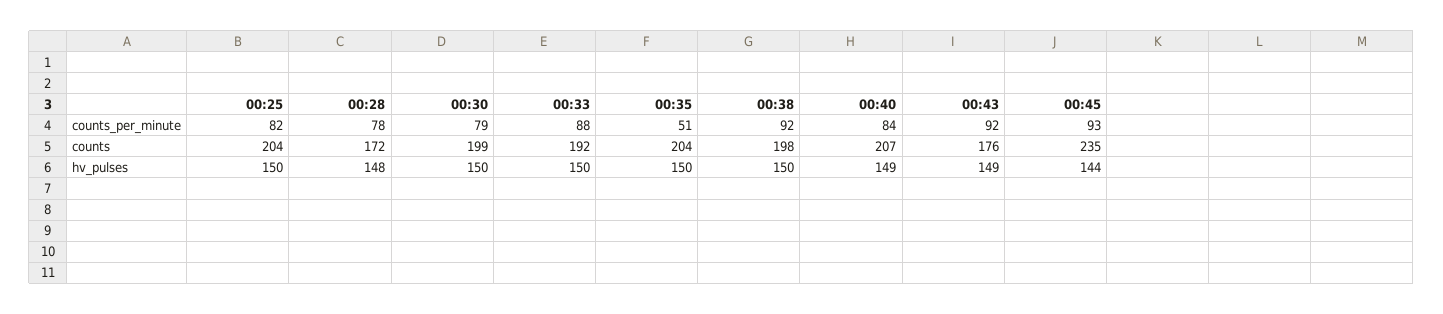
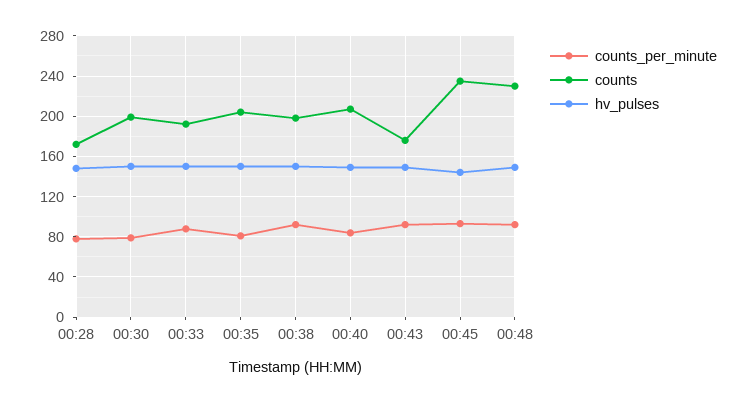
counts_per_minute, 00:25: 82 -> none
counts_per_minute, 00:35: 51 -> 80
counts, 00:25: 204 -> none
hv_pulses, 00:25: 150 -> none
counts_per_minute, 00:48: none -> 90
counts, 00:48: none -> 230
hv_pulses, 00:48: none -> 150

